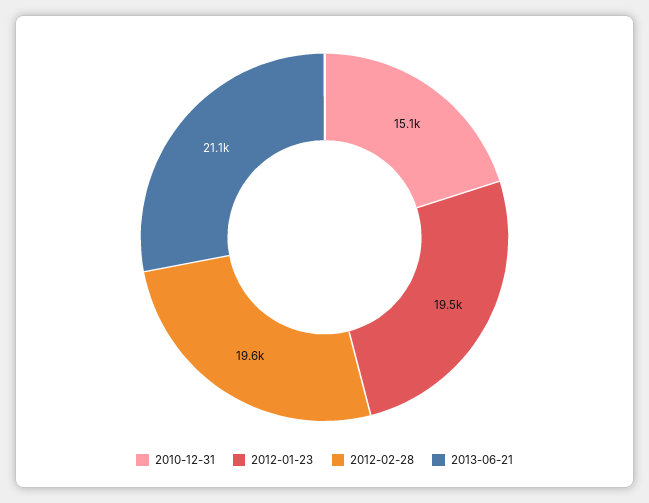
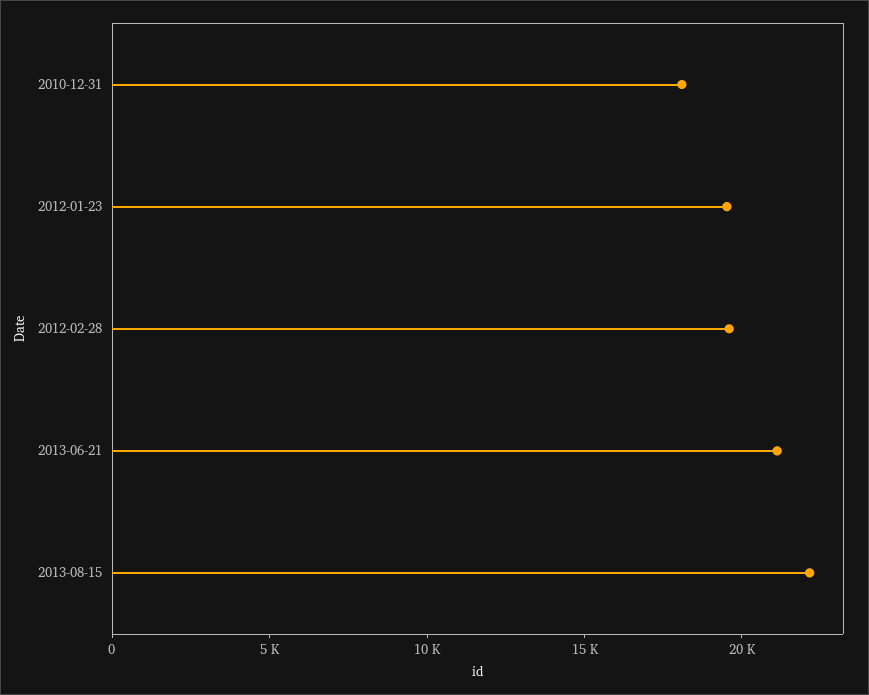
2010-12-31: 15100 -> 18000
2013-08-15: none -> 22000

